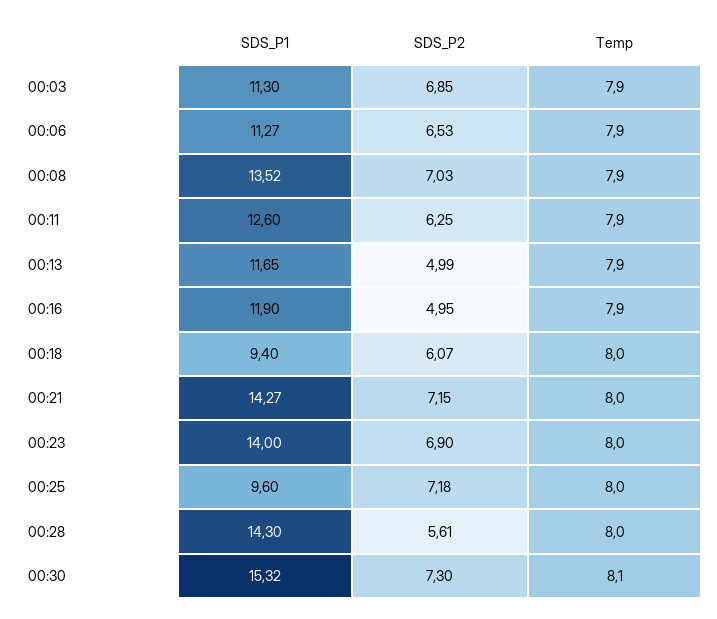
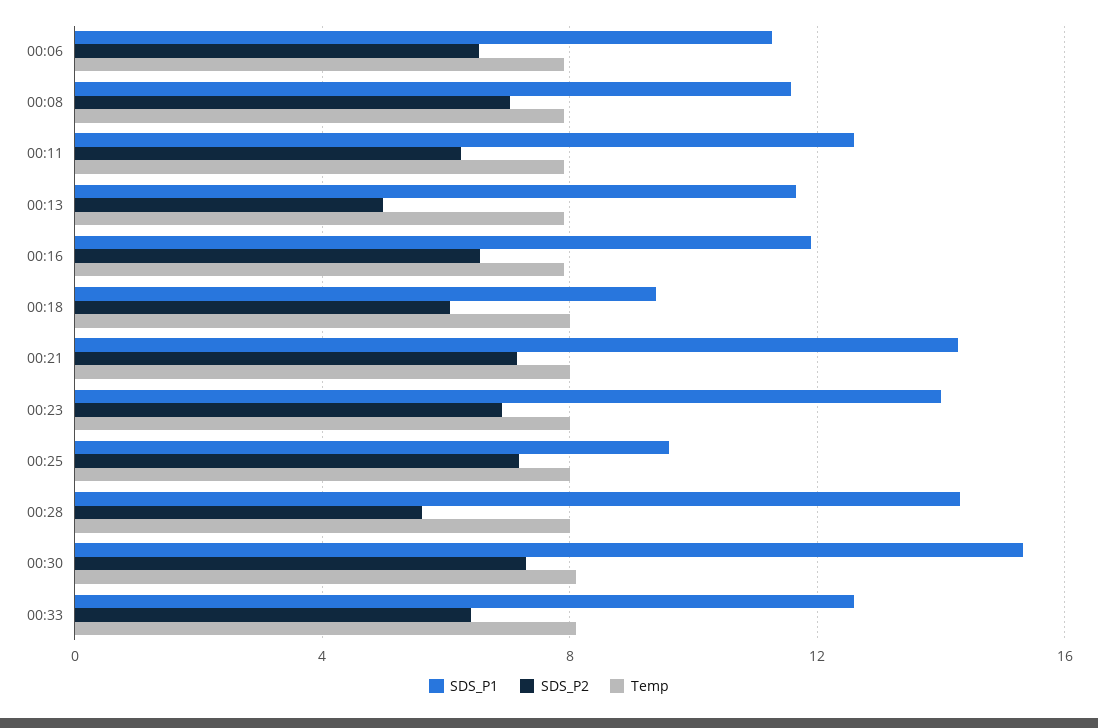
SDS_P1, 00:03: 11.3 -> none
SDS_P2, 00:03: 6.85 -> none
Temp, 00:03: 7.9 -> none
SDS_P1, 00:08: 13.52 -> 11.5
SDS_P2, 00:16: 4.95 -> 6.5
SDS_P1, 00:33: none -> 12.5
SDS_P2, 00:33: none -> 6.5
Temp, 00:33: none -> 8

